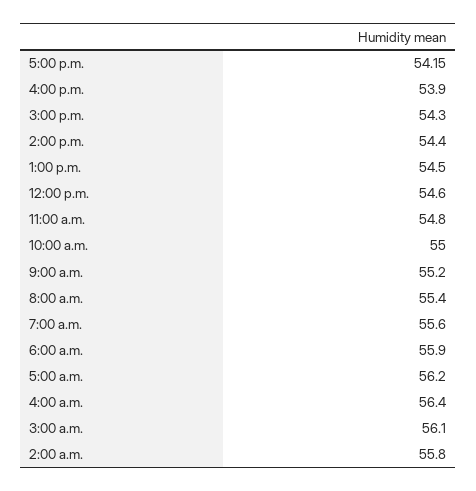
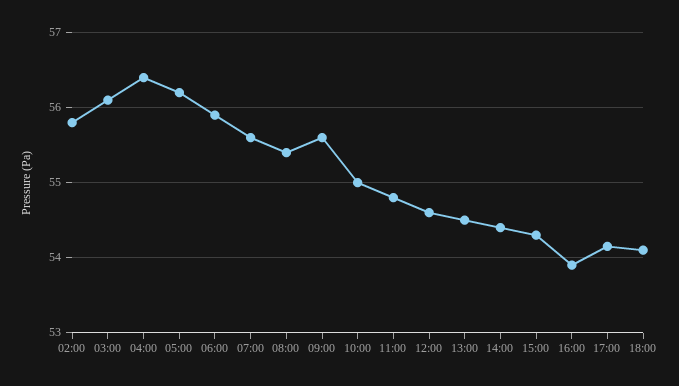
9:00 a.m.: 55.2 -> 55.6
18:00: none -> 54.1

